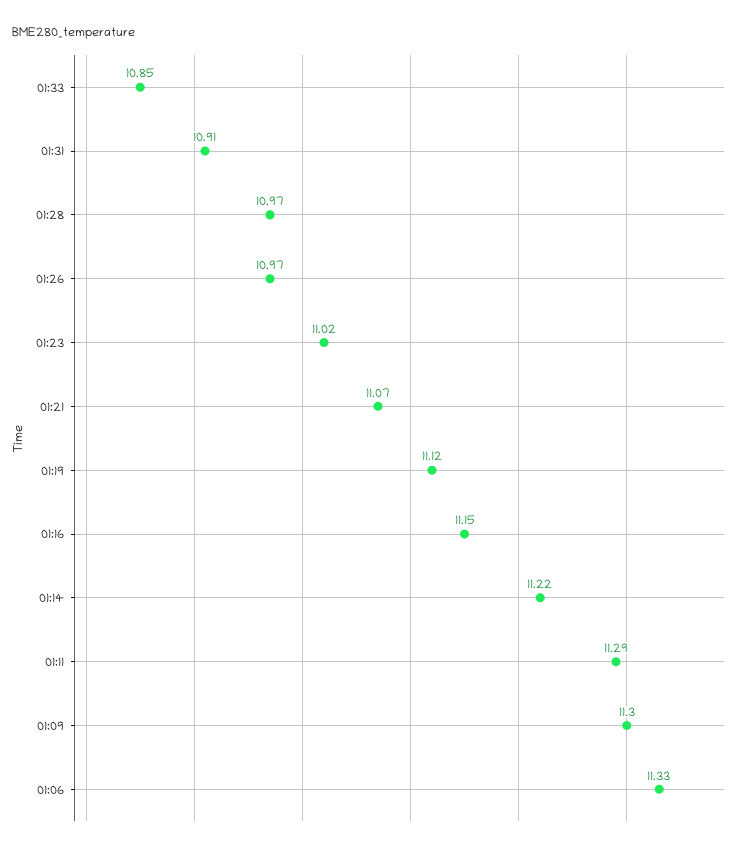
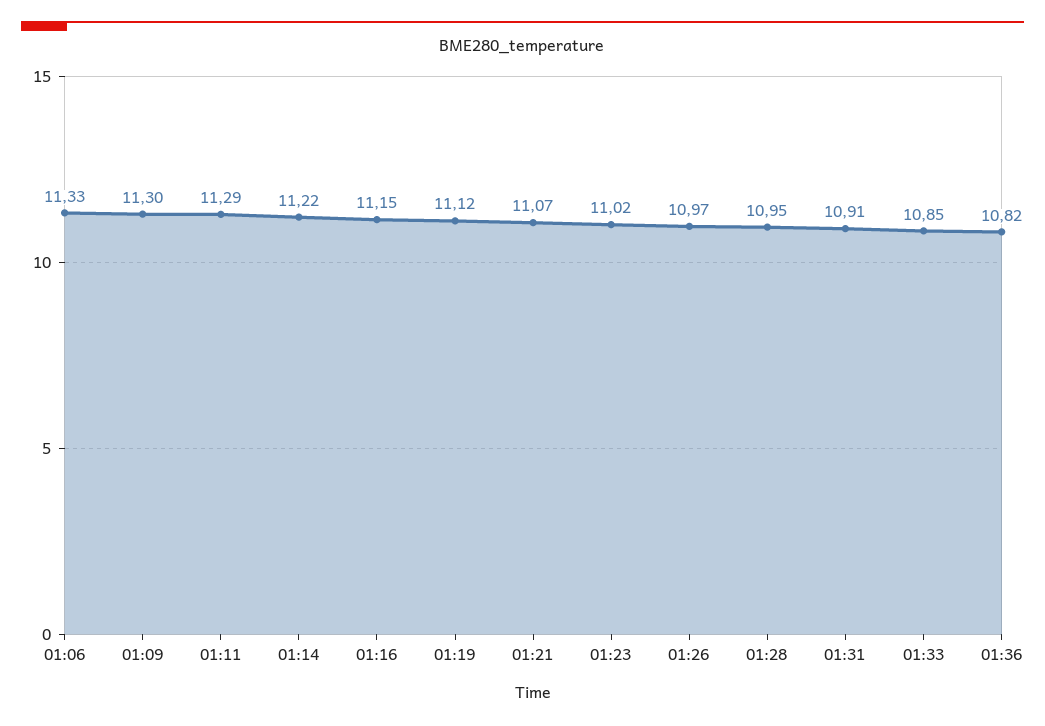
01:28: 10.97 -> 10.95
01:36: none -> 10.82

